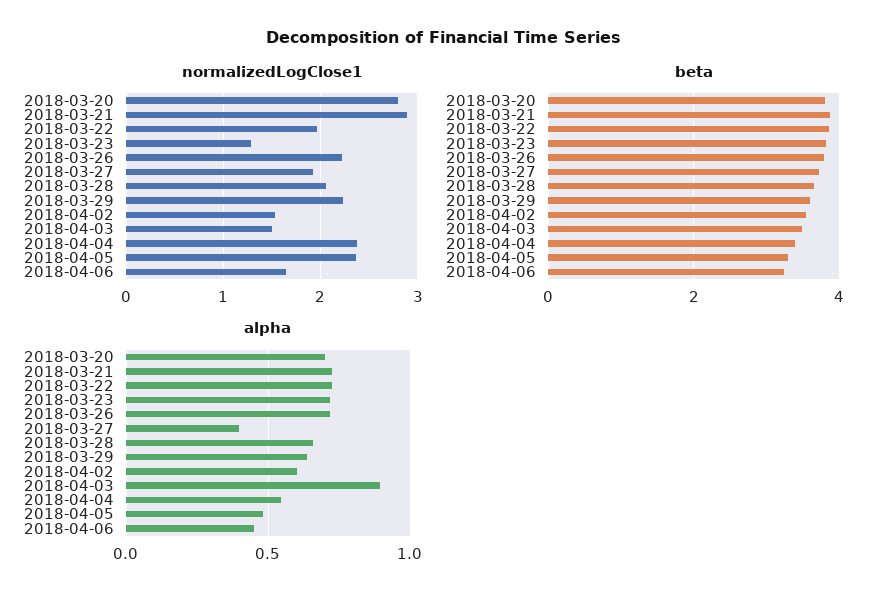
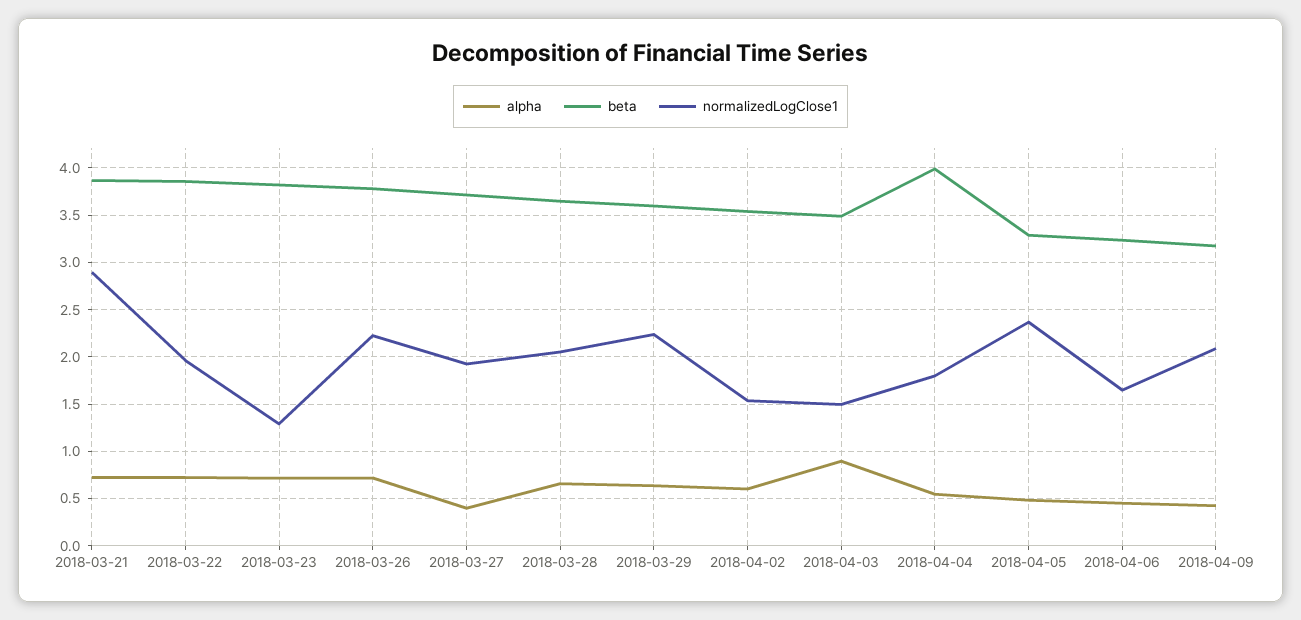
normalizedLogClose1, 2018-03-20: 2.8 -> none
normalizedLogClose1, 2018-04-04: 2.4 -> 1.8
beta, 2018-03-20: 3.8 -> none
beta, 2018-04-04: 3.4 -> 4
alpha, 2018-03-20: 0.7 -> none
alpha, 2018-04-09: none -> 0.4
beta, 2018-04-09: none -> 3.2
normalizedLogClose1, 2018-04-09: none -> 2.1

